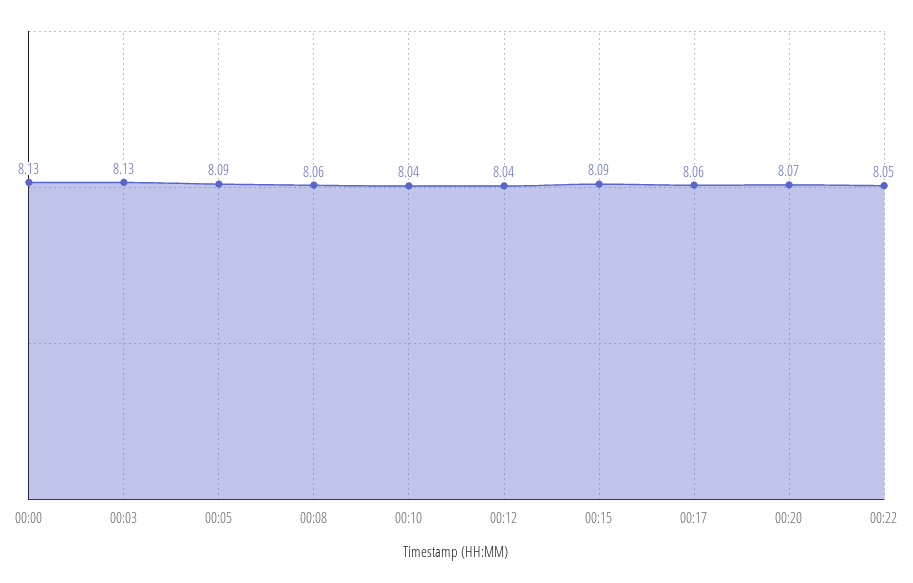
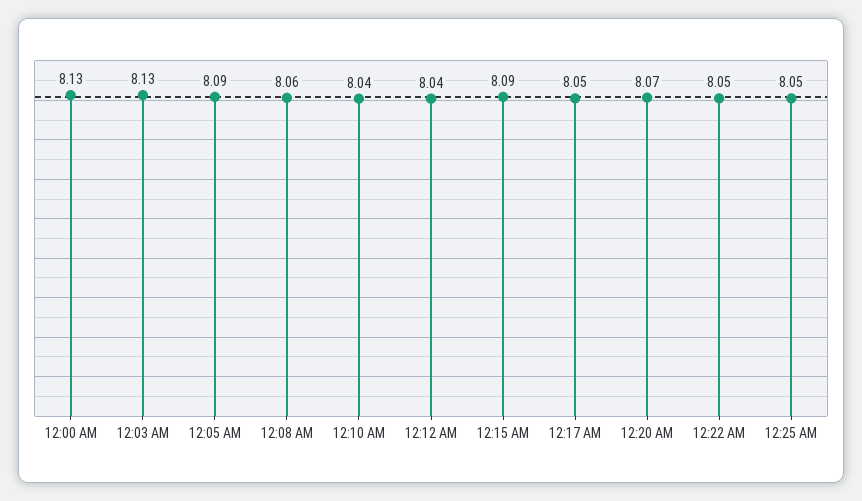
00:17: 8.06 -> 8.05
12:25 AM: none -> 8.05

